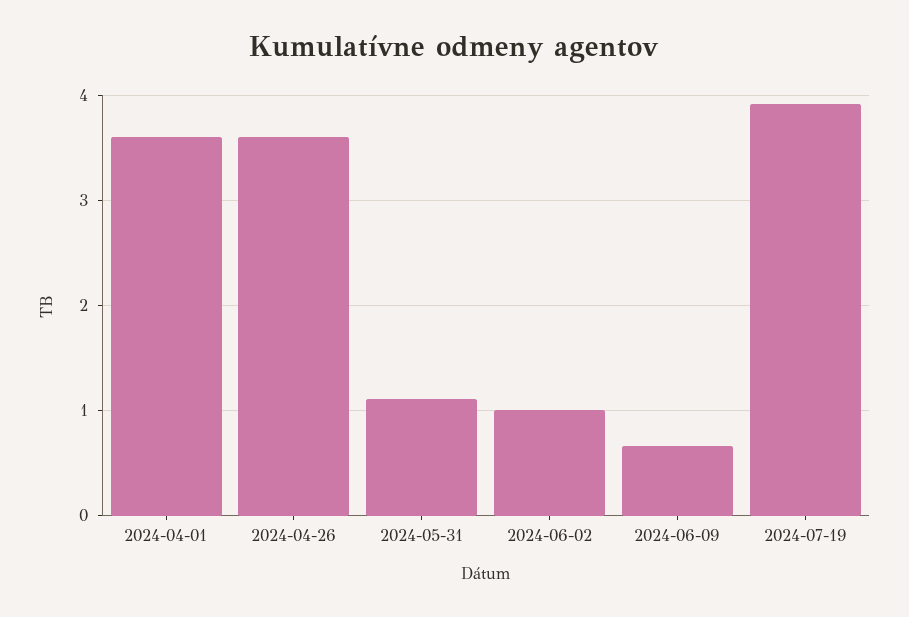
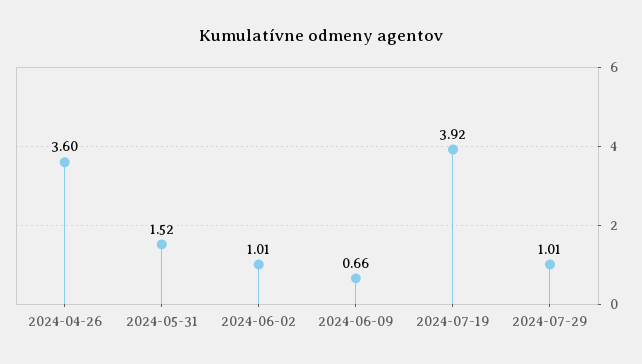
2024-04-01: 3.6 -> none
2024-05-31: 1.1 -> 1.52
2024-07-29: none -> 1.01

